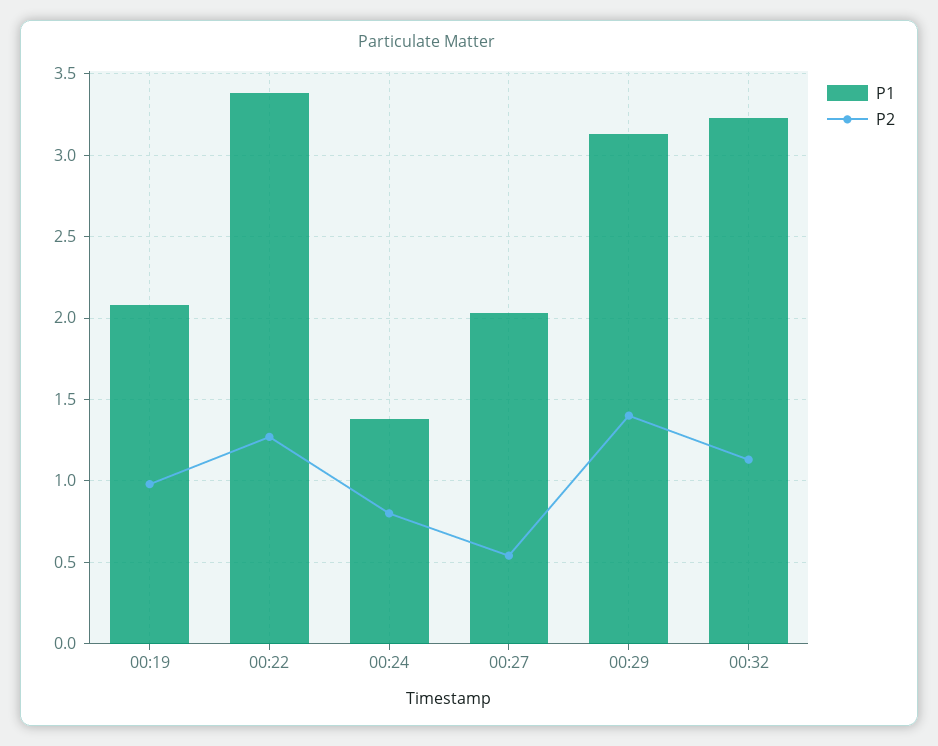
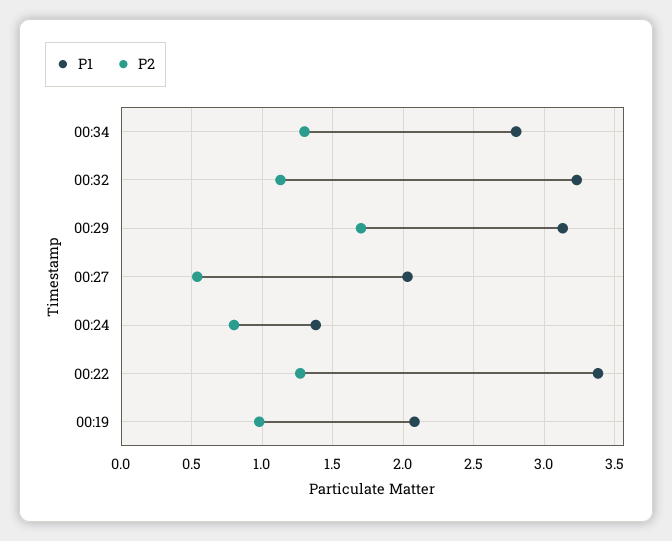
P2, 00:29: 1.4 -> 1.7
P1, 00:34: none -> 2.8
P2, 00:34: none -> 1.3

